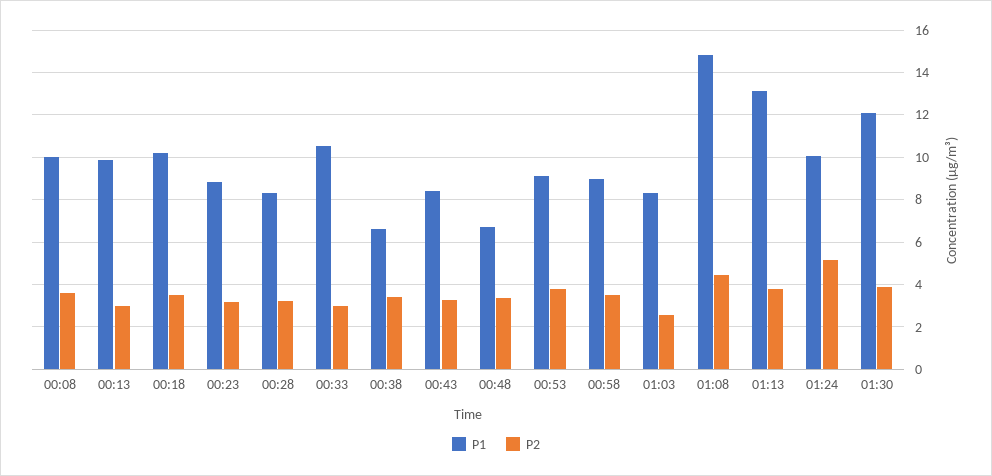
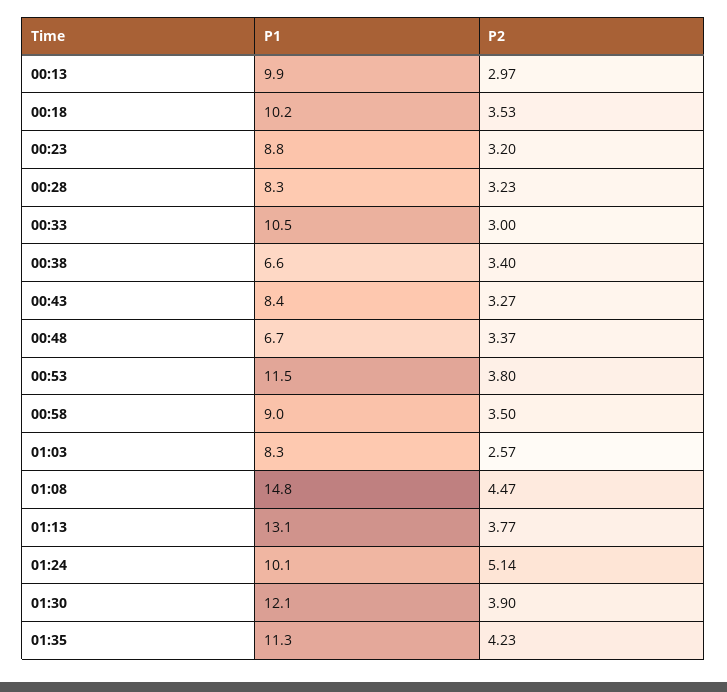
P1, 00:08: 10 -> none
P2, 00:08: 3.5 -> none
P1, 00:53: 9 -> 11.5
P1, 01:35: none -> 11.3
P2, 01:35: none -> 4.23

